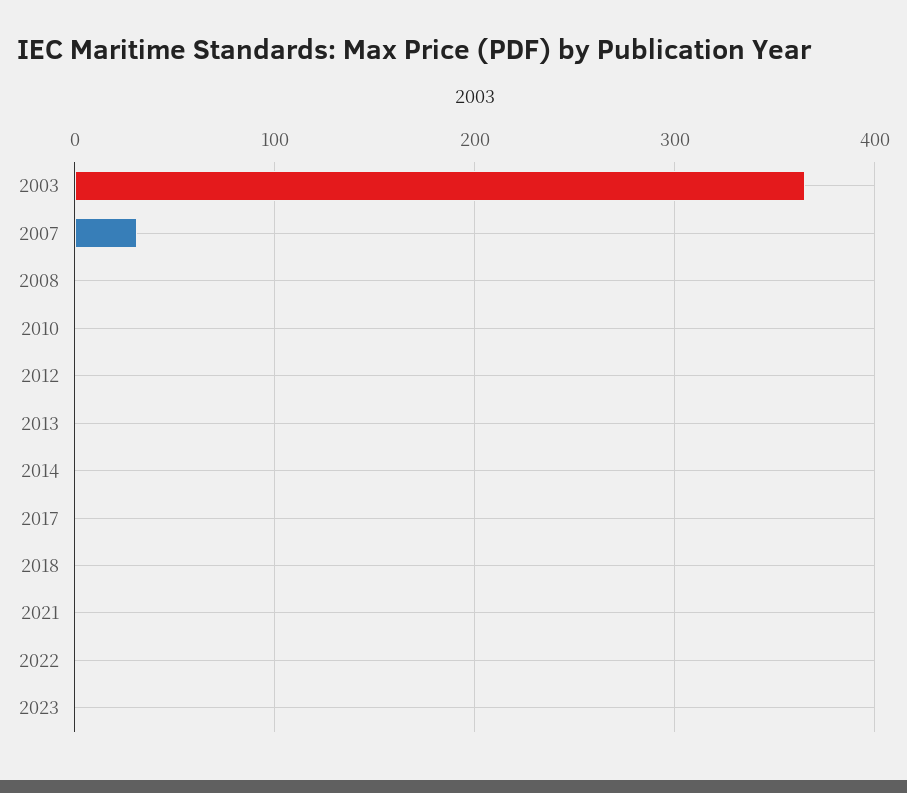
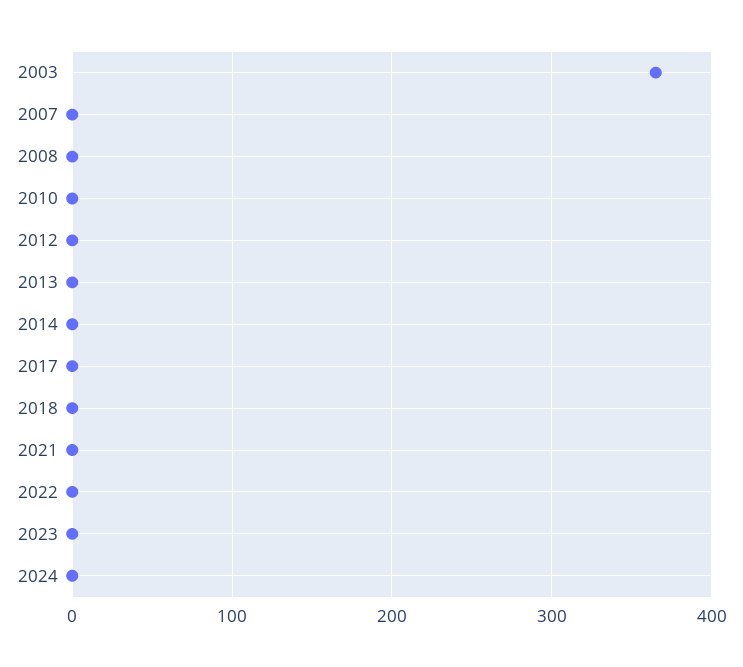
2007: 30 -> 0
2024: none -> 0

